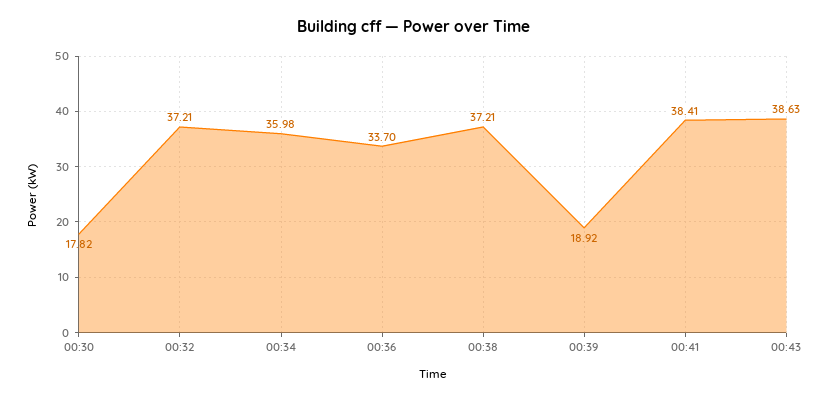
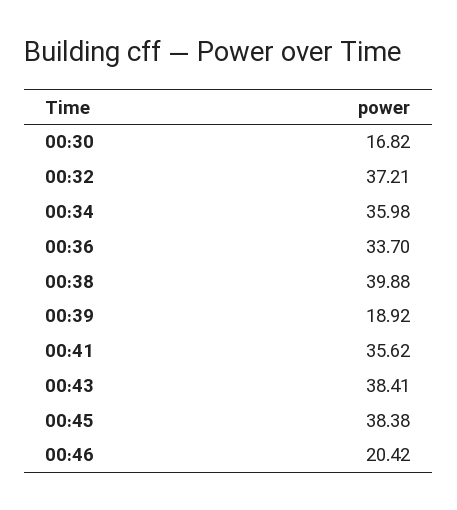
00:30: 17.82 -> 16.82
00:38: 37.21 -> 39.88
00:41: 38.41 -> 35.62
00:43: 38.63 -> 38.41
00:45: none -> 38.38
00:46: none -> 20.42

